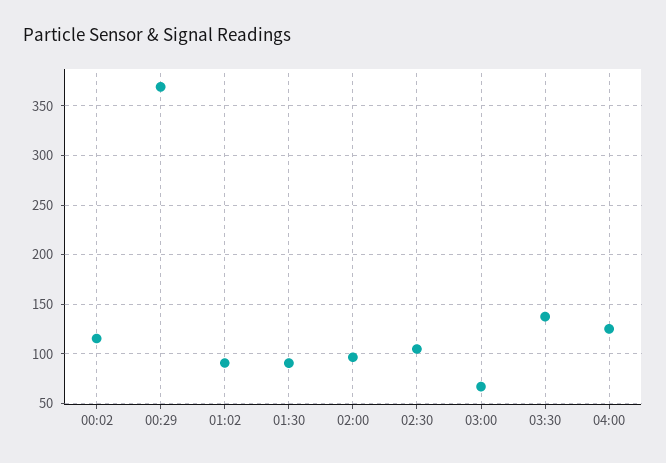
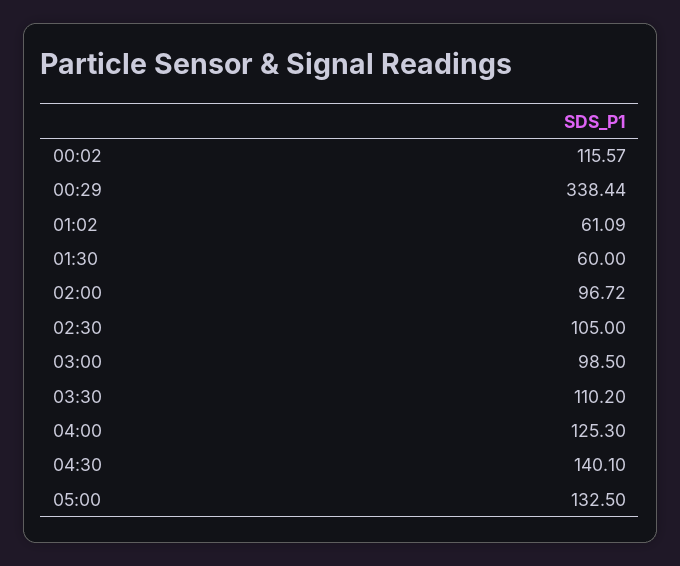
00:29: 370 -> 338.44
01:02: 90 -> 61.09
01:30: 90 -> 60
03:00: 70 -> 98.5
03:30: 140 -> 110.2
04:30: none -> 140.1
05:00: none -> 132.5

